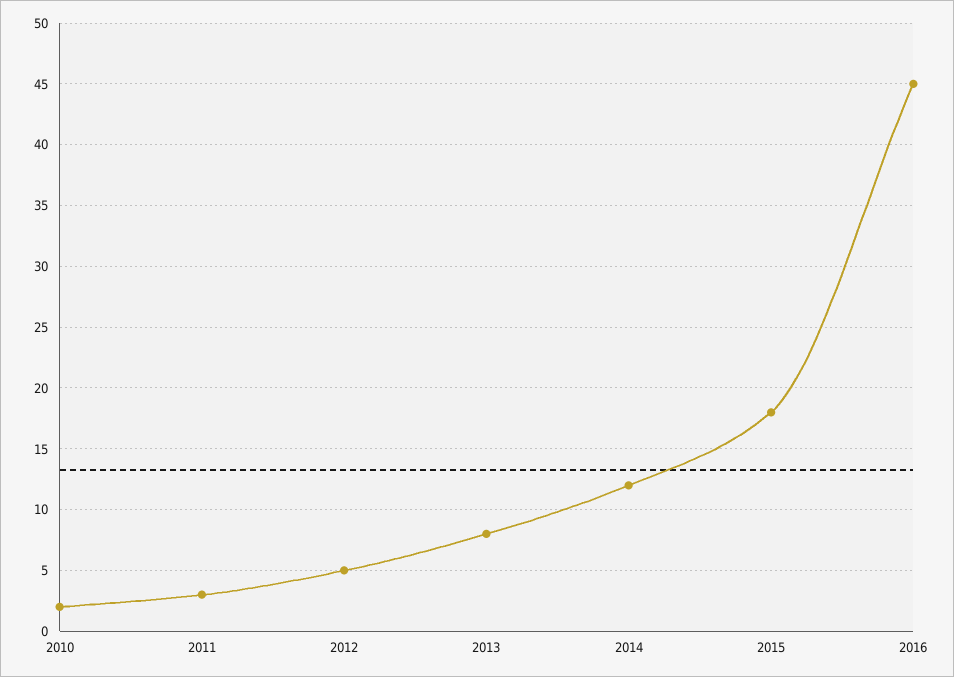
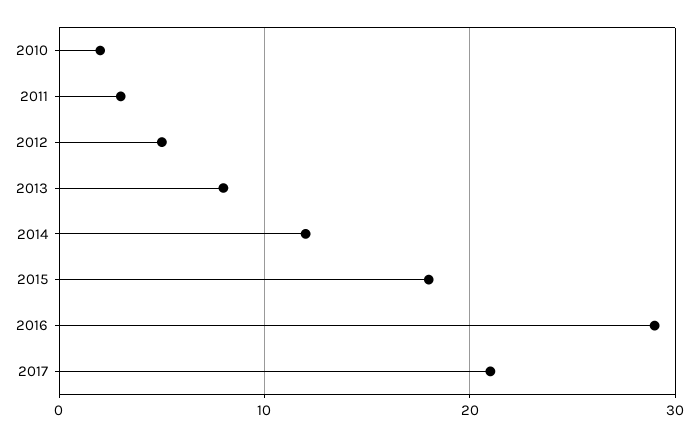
2016: 45 -> 29
2017: none -> 21

